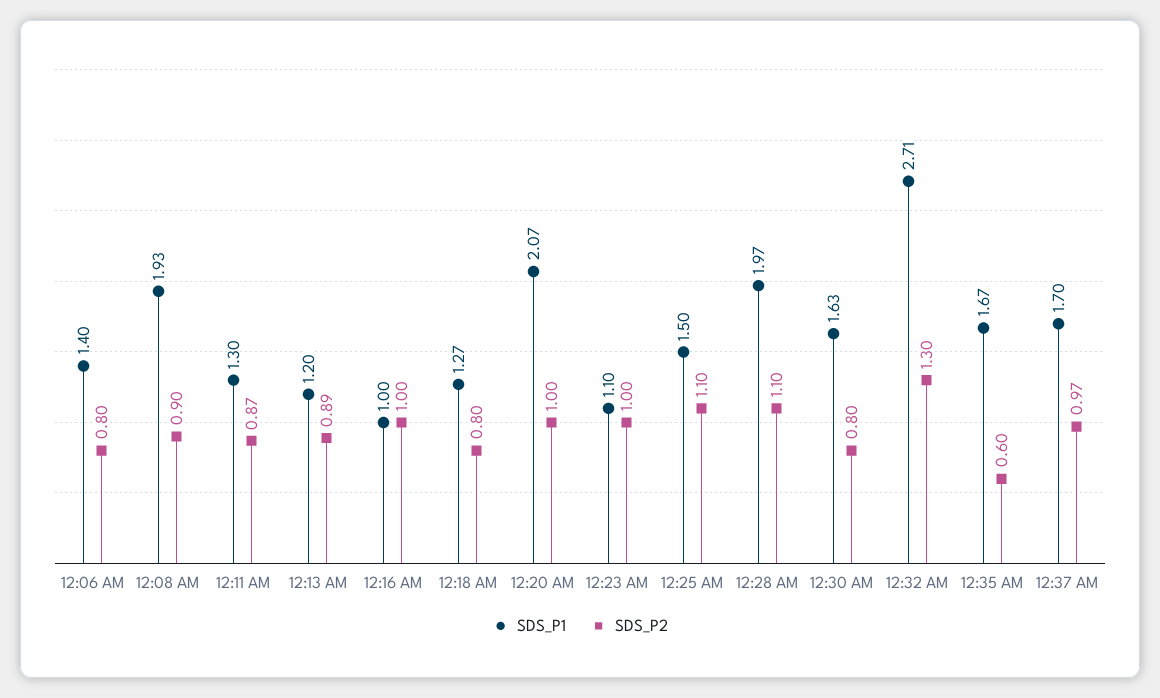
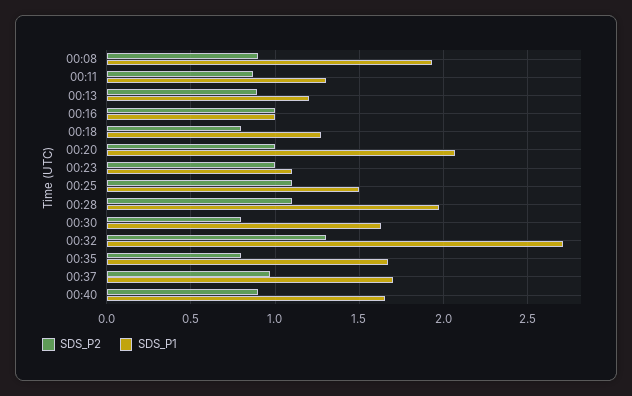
SDS_P1, 12:06 AM: 1.4 -> none
SDS_P2, 12:06 AM: 0.8 -> none
SDS_P2, 12:35 AM: 0.6 -> 0.8
SDS_P2, 00:40: none -> 0.9
SDS_P1, 00:40: none -> 1.65

